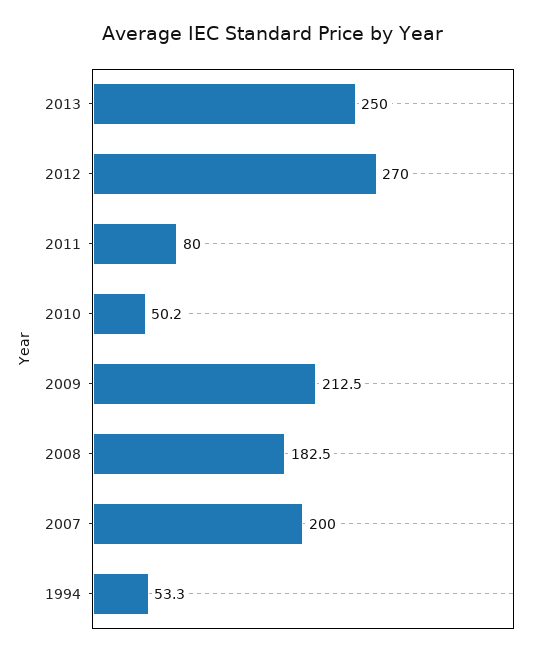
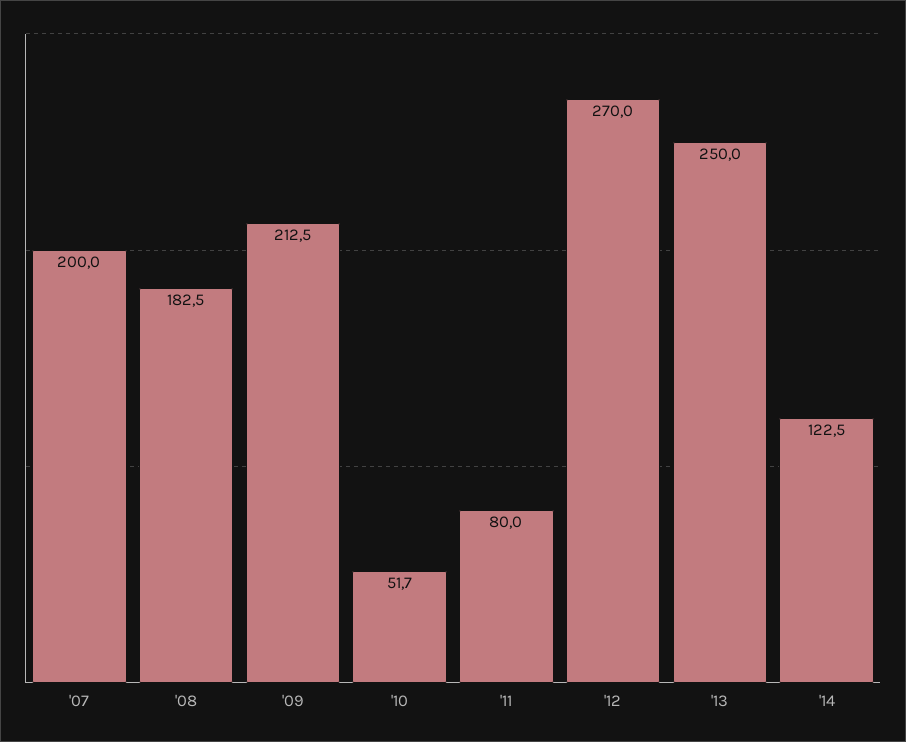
2010: 50.2 -> 51.7
1994: 53.3 -> none
'14: none -> 122.5

